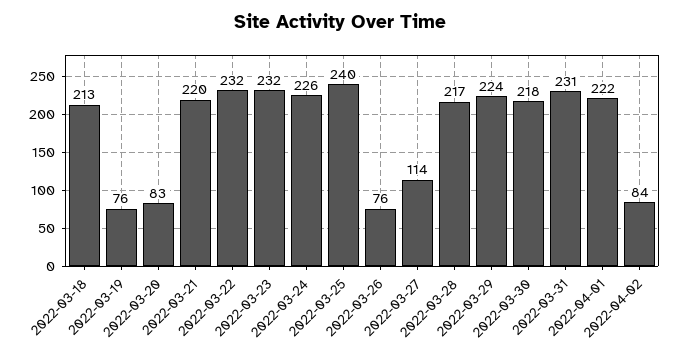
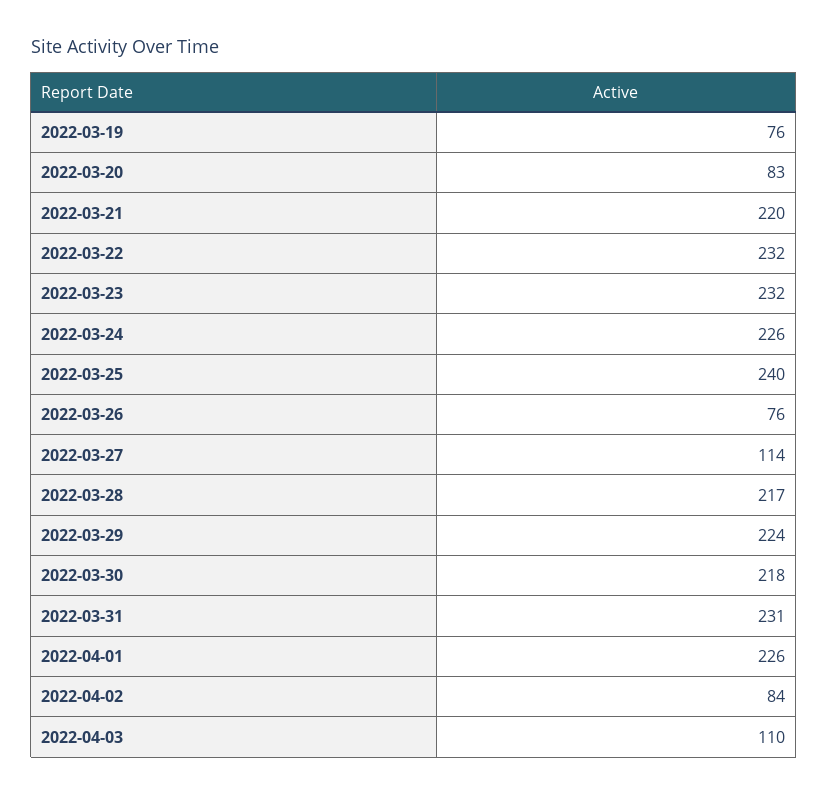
2022-03-18: 213 -> none
2022-04-01: 222 -> 226
2022-04-03: none -> 110

